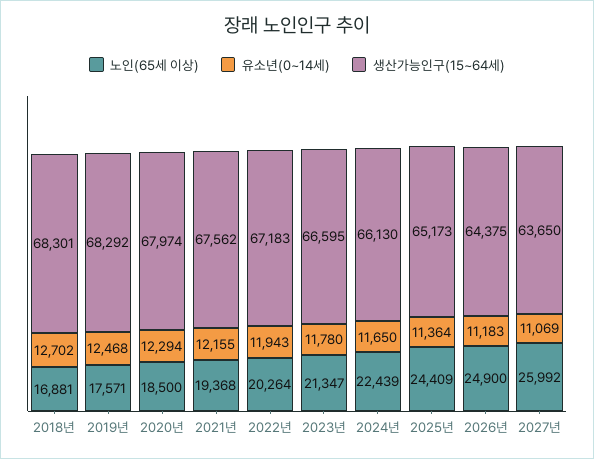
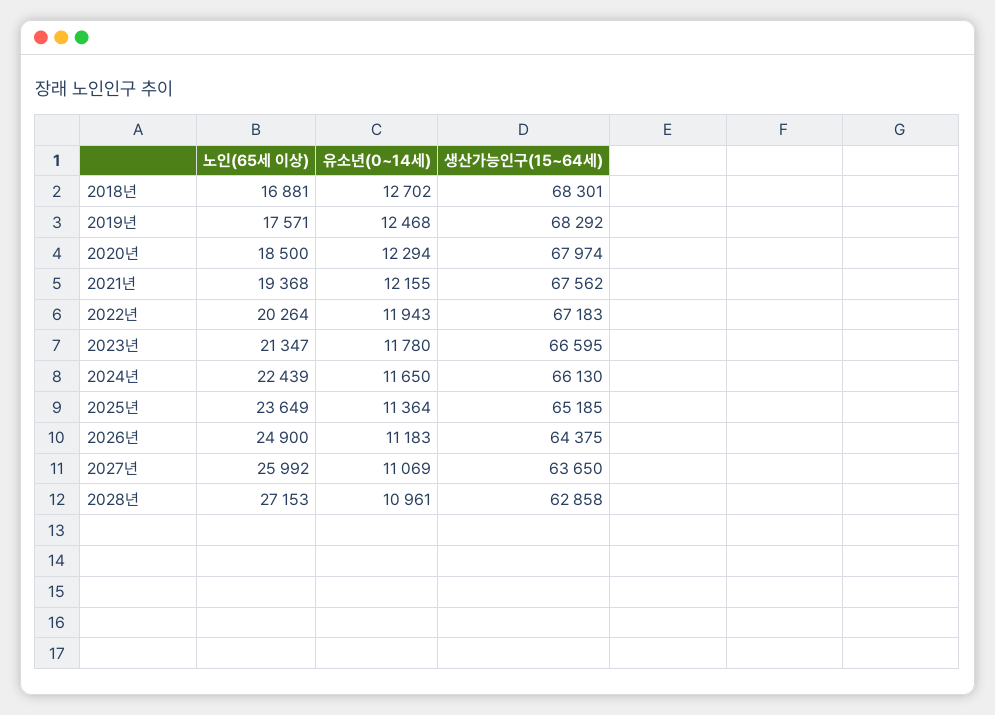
노인(65세 이상), 2025년: 24409 -> 23649
생산가능인구(15~64세), 2025년: 65173 -> 65185
노인(65세 이상), 2028년: none -> 27153
유소년(0~14세), 2028년: none -> 10961
생산가능인구(15~64세), 2028년: none -> 62858

